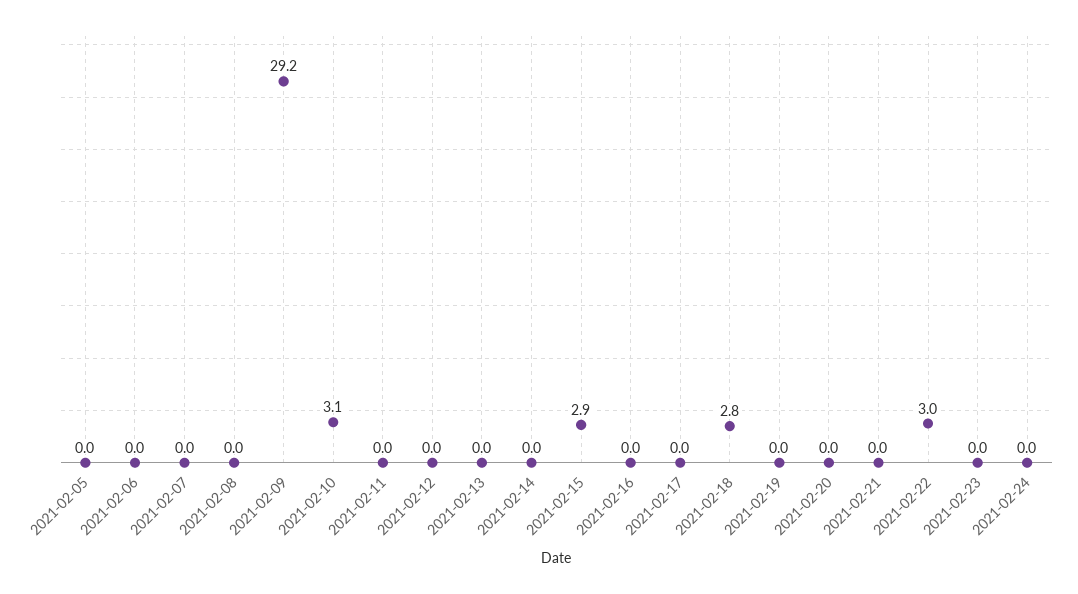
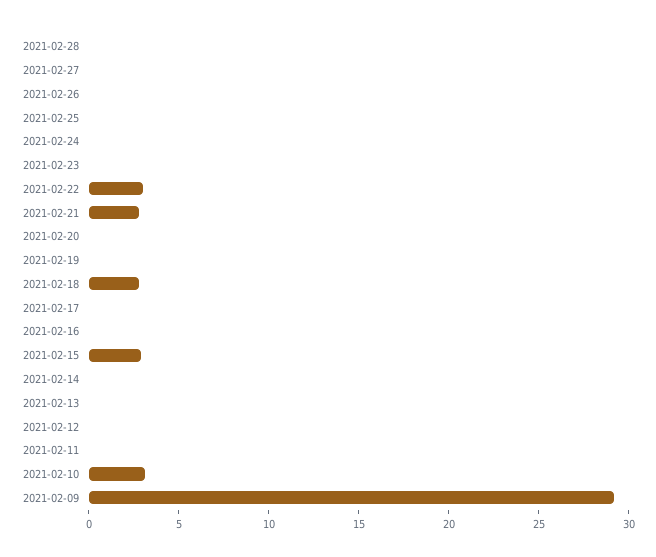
2021-02-05: 0 -> none
2021-02-06: 0 -> none
2021-02-07: 0 -> none
2021-02-08: 0 -> none
2021-02-21: 0 -> 3
2021-02-28: none -> 0
2021-02-27: none -> 0
2021-02-26: none -> 0
2021-02-25: none -> 0

